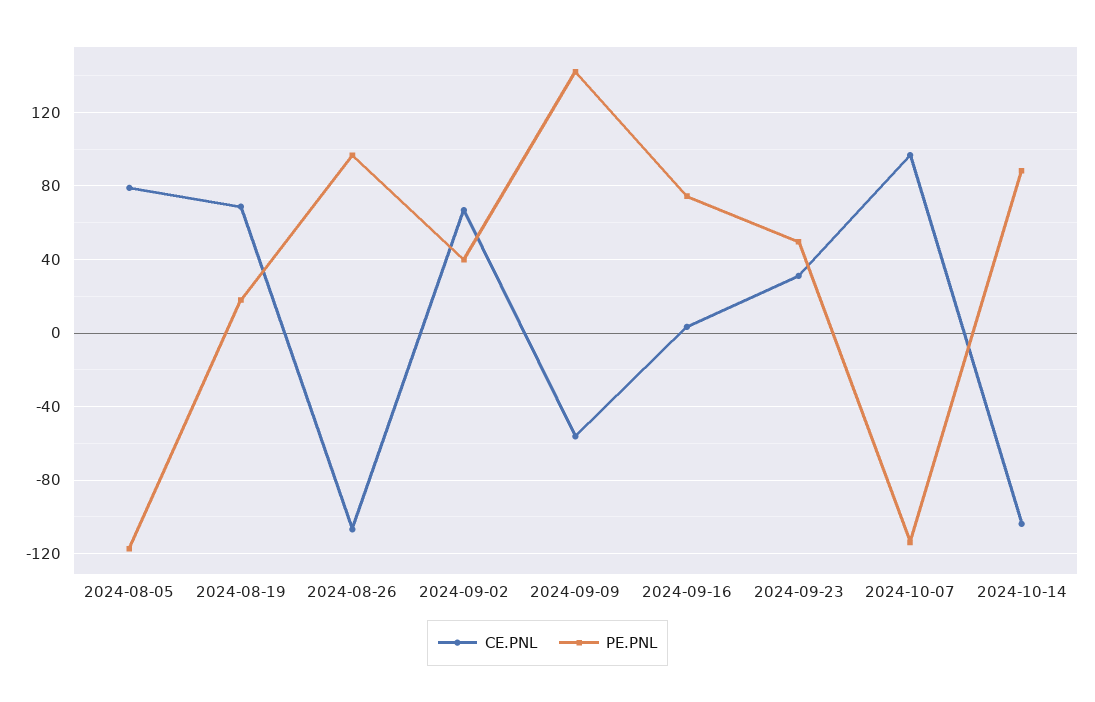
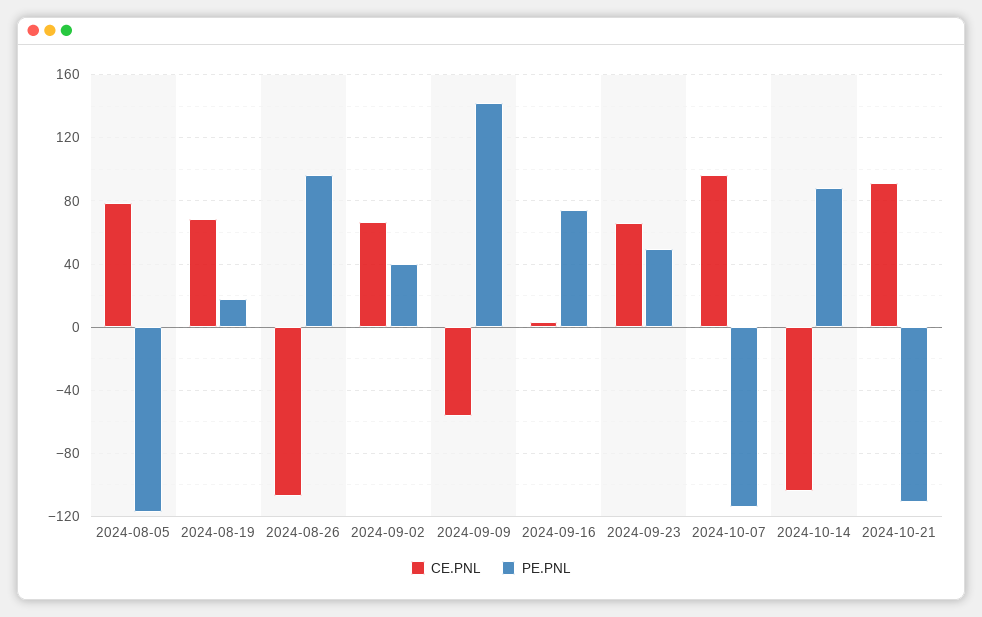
CE.PNL, 2024-09-23: 30 -> 65
CE.PNL, 2024-10-21: none -> 90
PE.PNL, 2024-10-21: none -> -110

